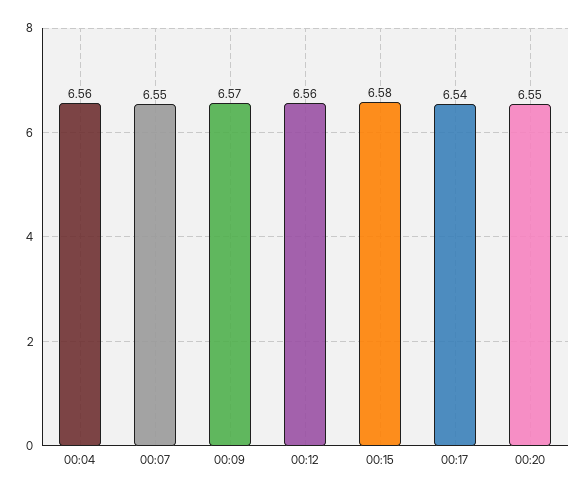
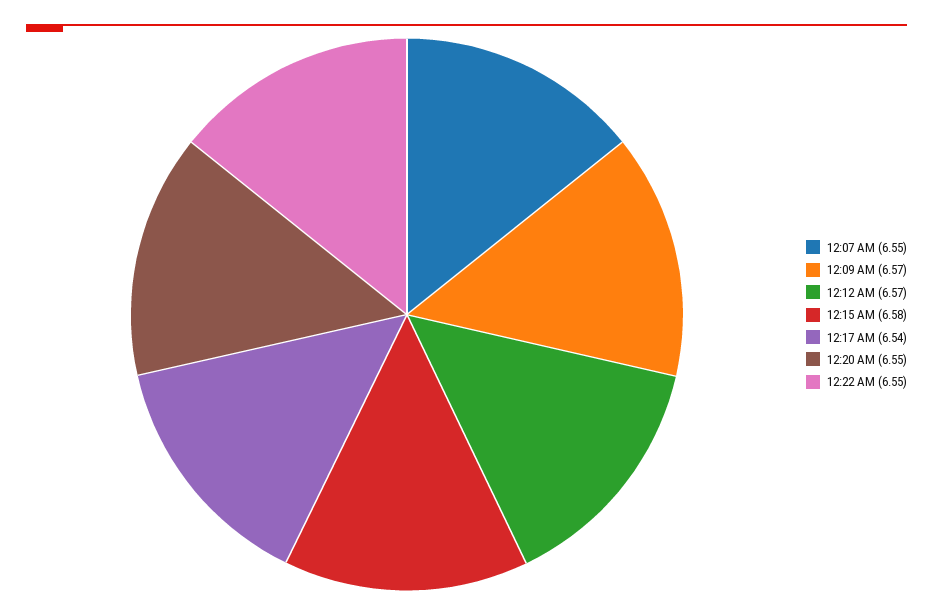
00:04: 6.56 -> none
00:12: 6.56 -> 6.57
12:22 AM: none -> 6.55

